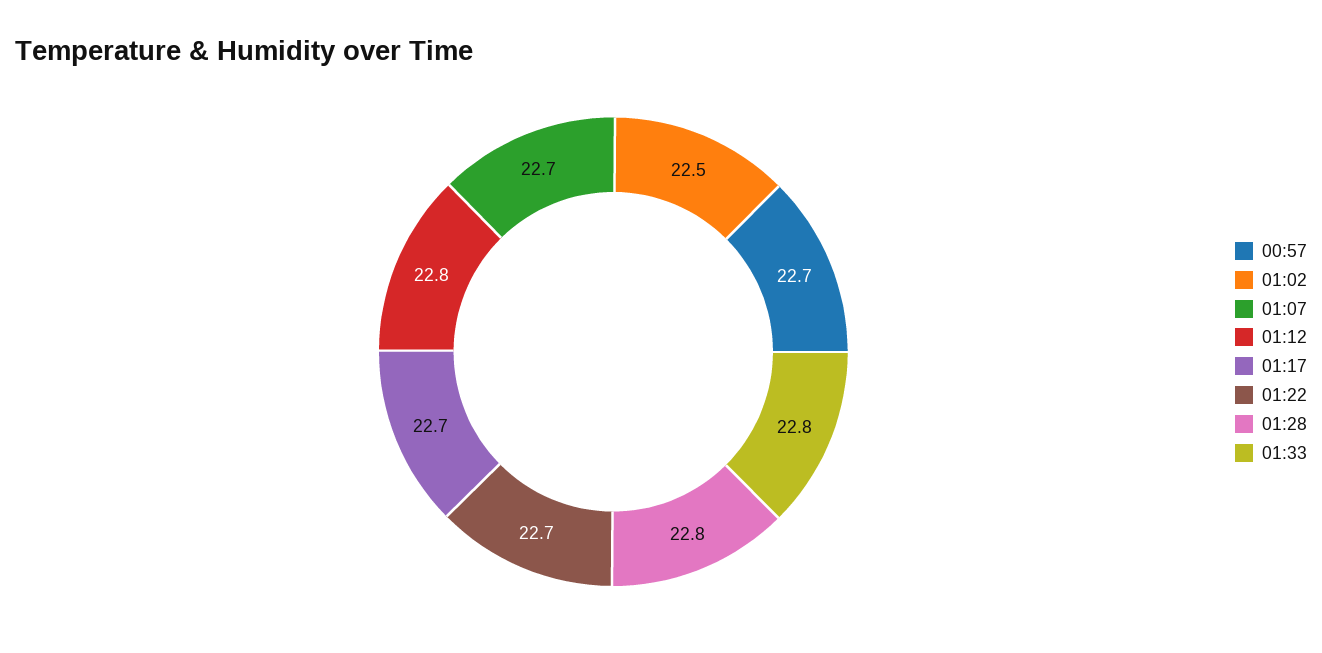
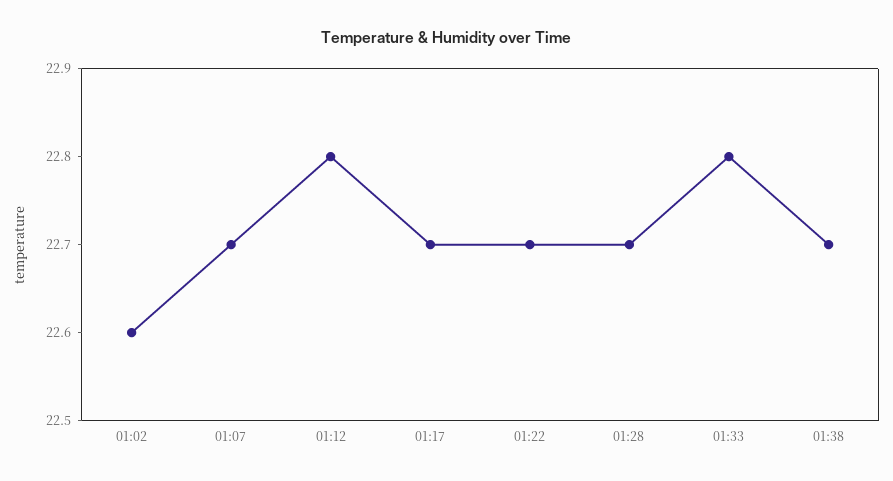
00:57: 22.7 -> none
01:02: 22.5 -> 22.6
01:28: 22.8 -> 22.7
01:38: none -> 22.7

